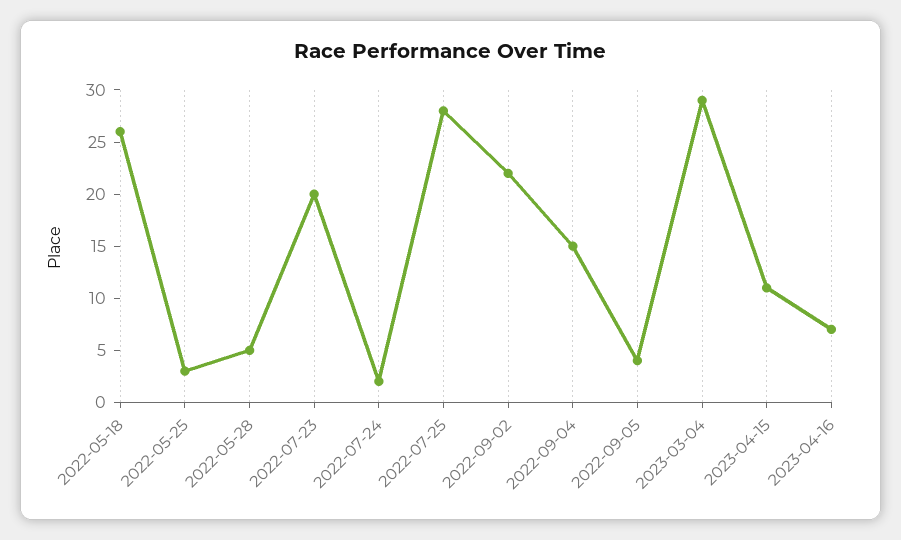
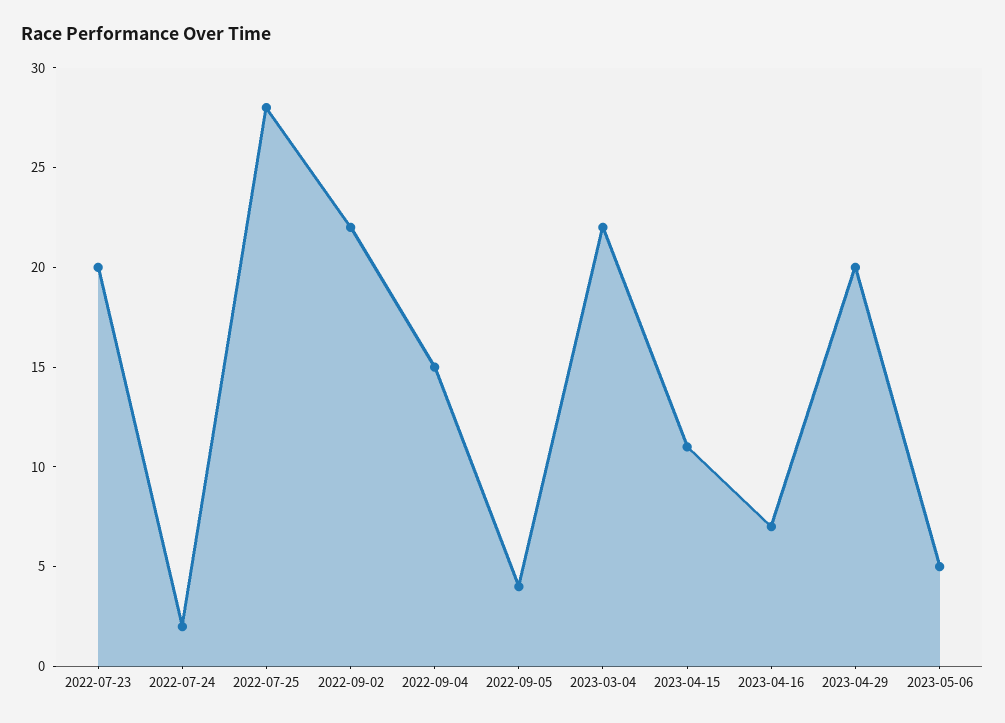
2022-05-18: 26 -> none
2022-05-25: 3 -> none
2022-05-28: 5 -> none
2023-03-04: 29 -> 22
2023-04-29: none -> 20
2023-05-06: none -> 5

